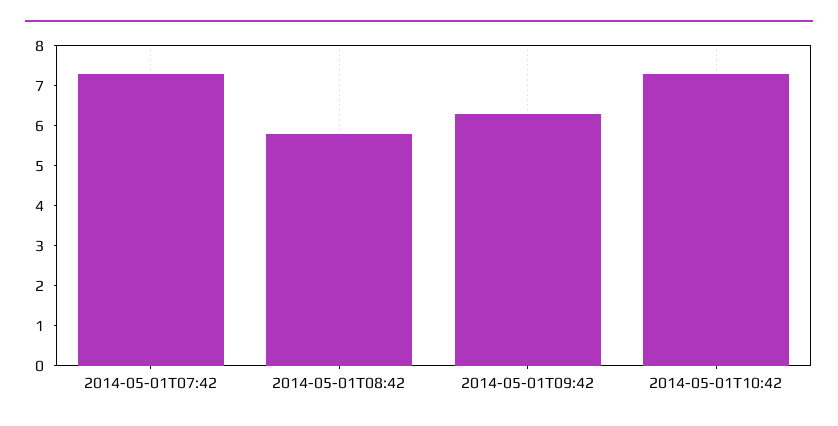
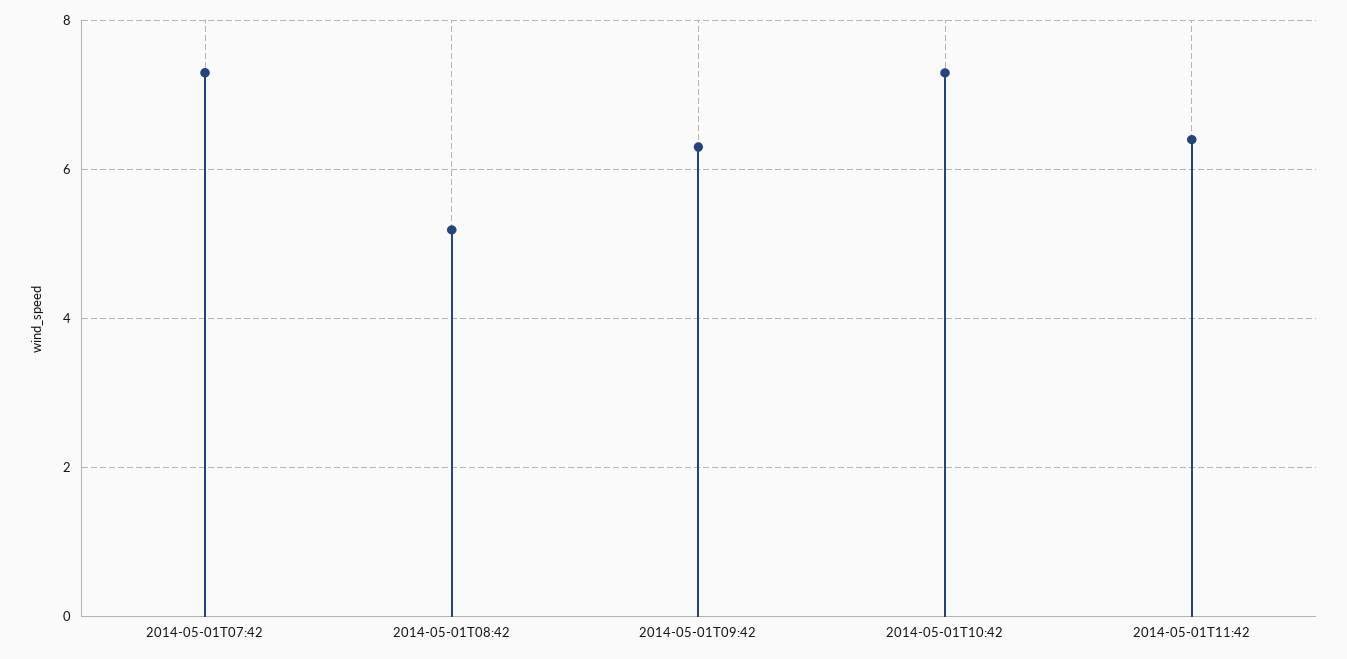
2014-05-01T08:42: 5.75 -> 5.2
2014-05-01T11:42: none -> 6.4

